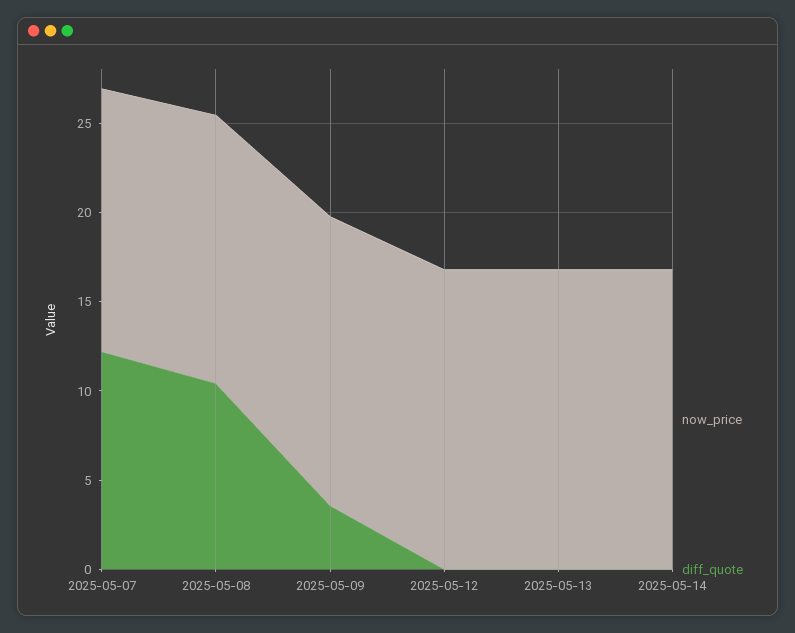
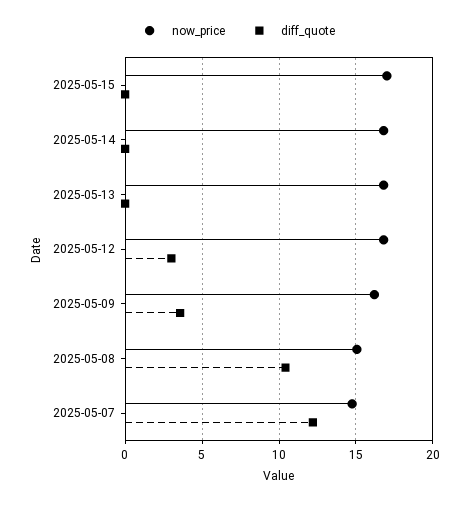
diff_quote, 2025-05-12: 0 -> 3
now_price, 2025-05-15: none -> 17
diff_quote, 2025-05-15: none -> 0

